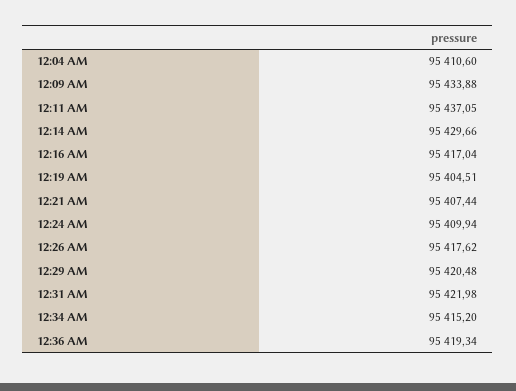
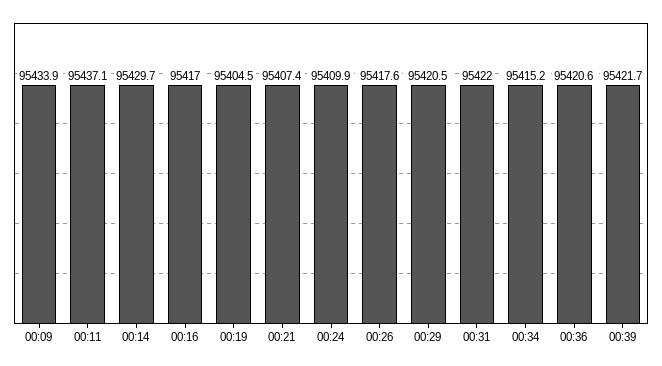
12:04 AM: 95410.6 -> none
12:36 AM: 95419.34 -> 95420.6
00:39: none -> 95421.7

